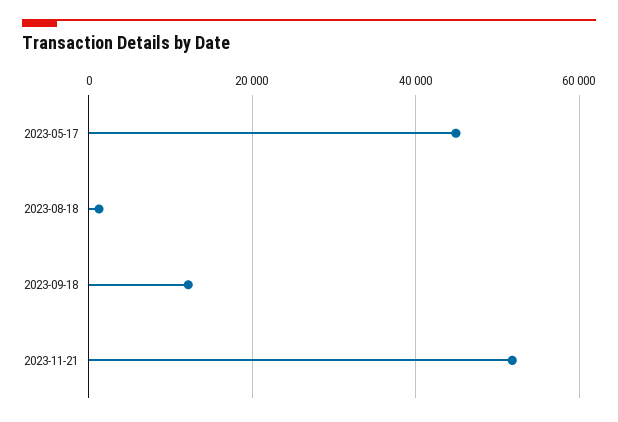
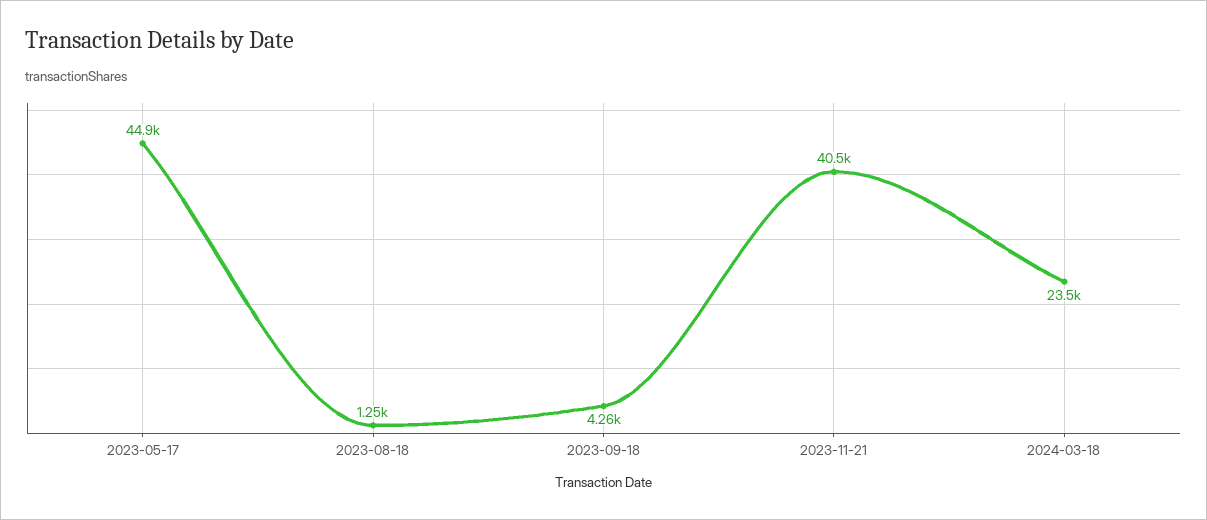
2023-09-18: 12000 -> 4260
2023-11-21: 52000 -> 40500
2024-03-18: none -> 23500

